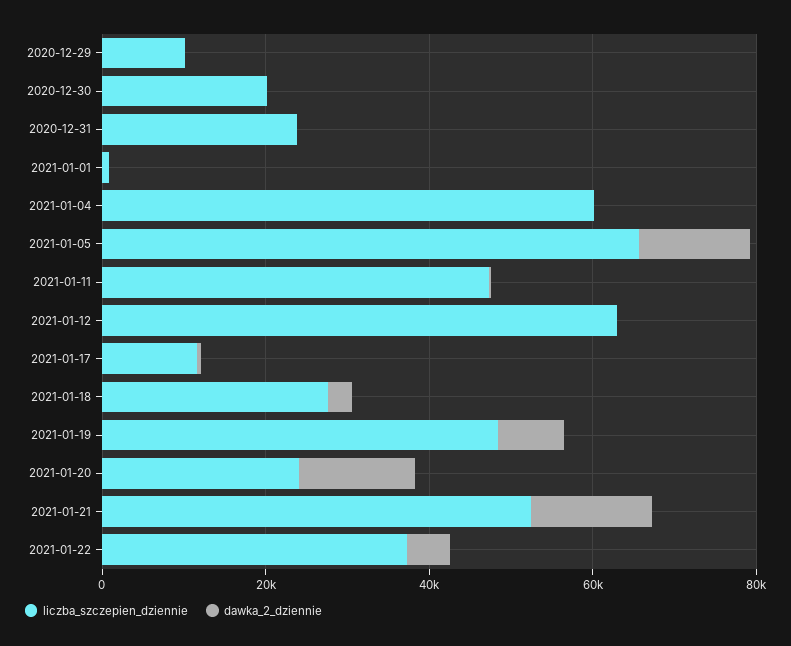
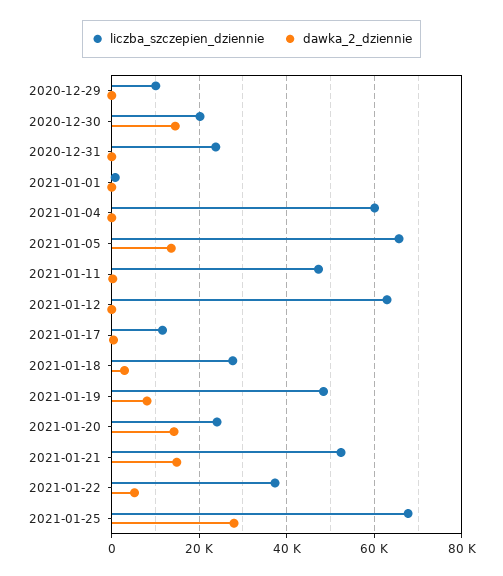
dawka_2_dziennie, 2020-12-30: 0 -> 14000
liczba_szczepien_dziennie, 2021-01-25: none -> 68000
dawka_2_dziennie, 2021-01-25: none -> 28000

